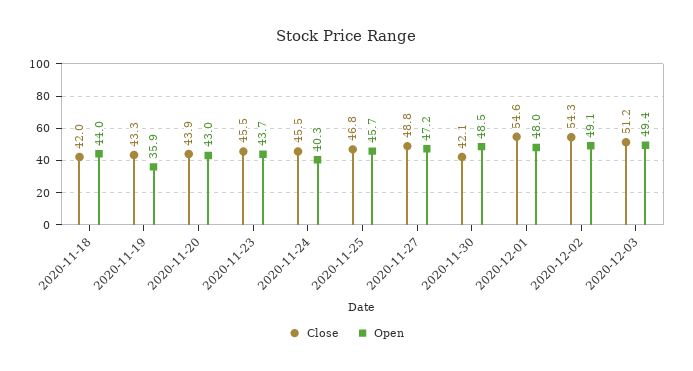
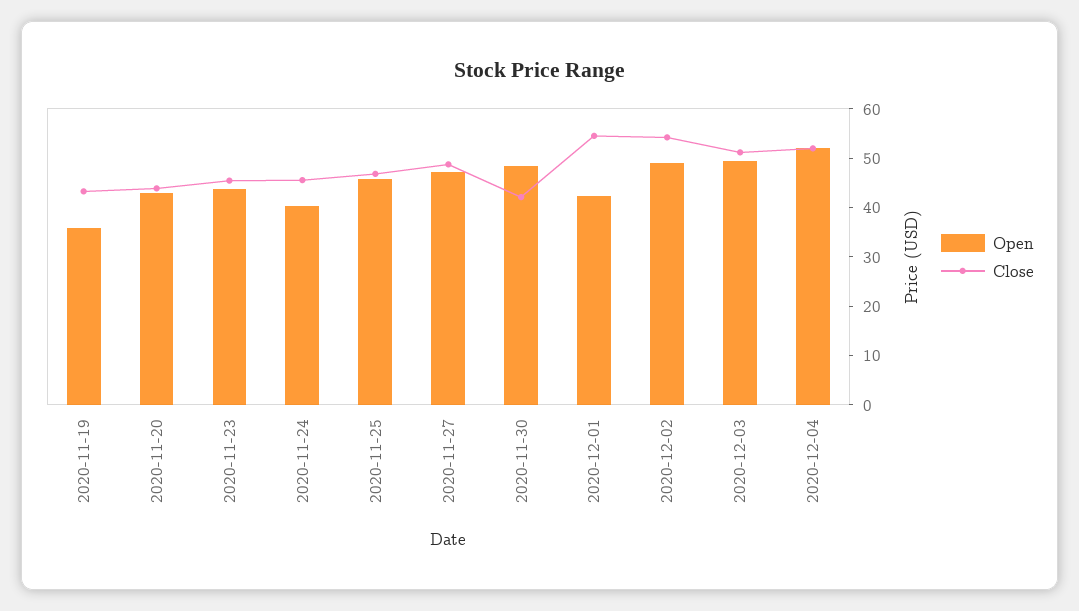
Close, 2020-11-18: 42 -> none
Open, 2020-11-18: 44 -> none
Open, 2020-12-01: 48 -> 42
Open, 2020-12-04: none -> 52
Close, 2020-12-04: none -> 52

